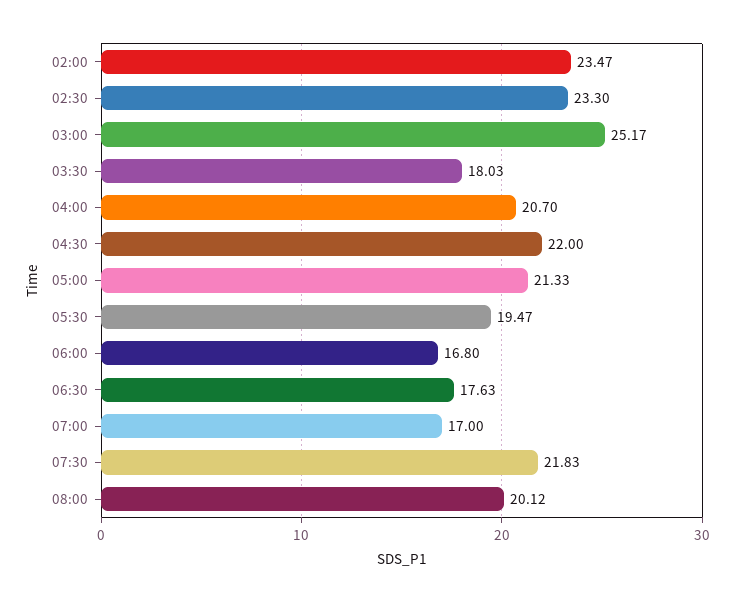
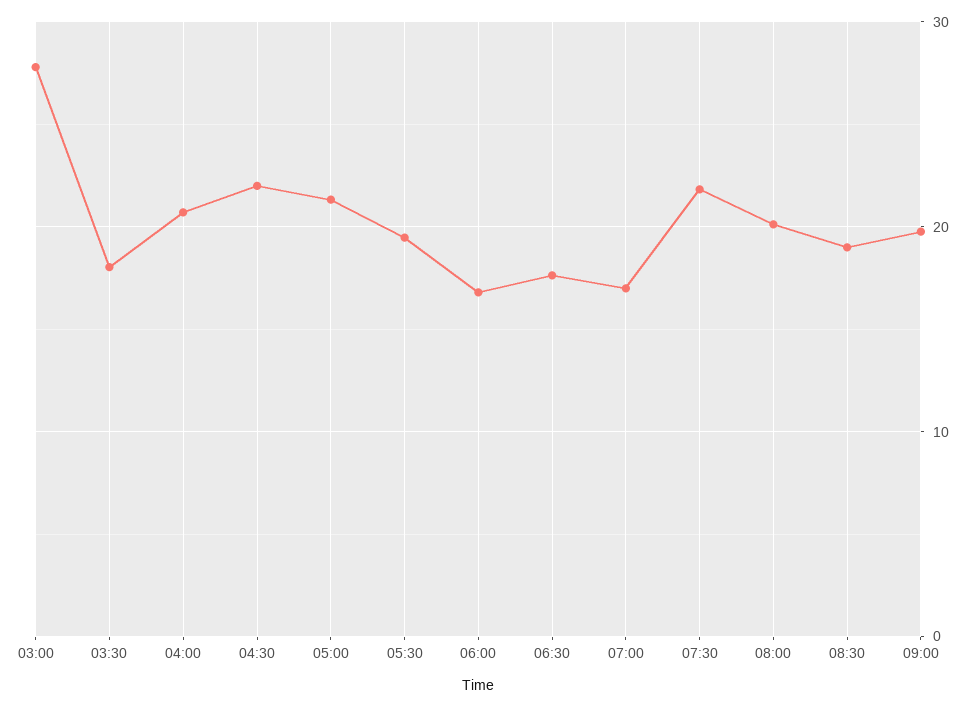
02:00: 23.47 -> none
02:30: 23.3 -> none
03:00: 25.17 -> 28
08:30: none -> 19
09:00: none -> 20

